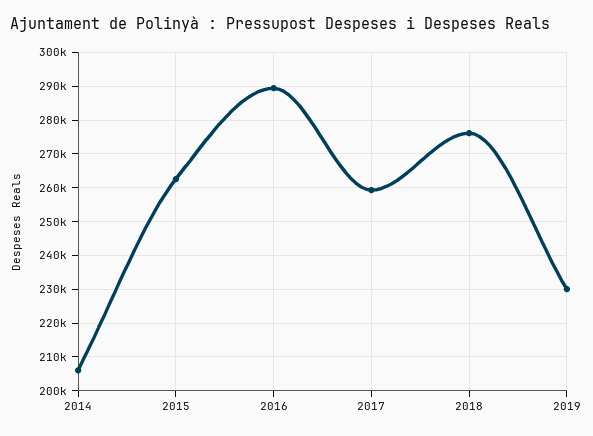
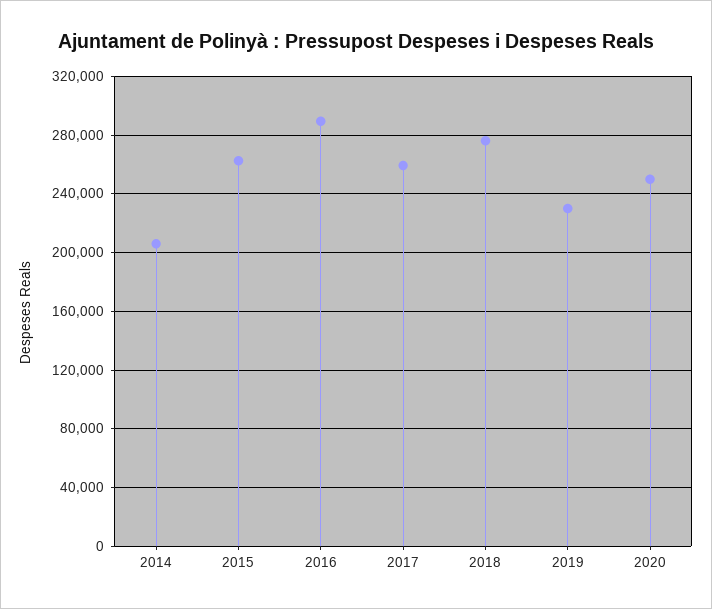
2020: none -> 250000

